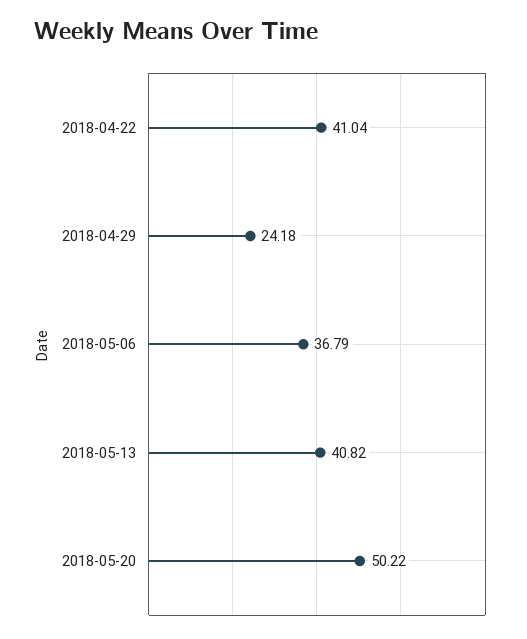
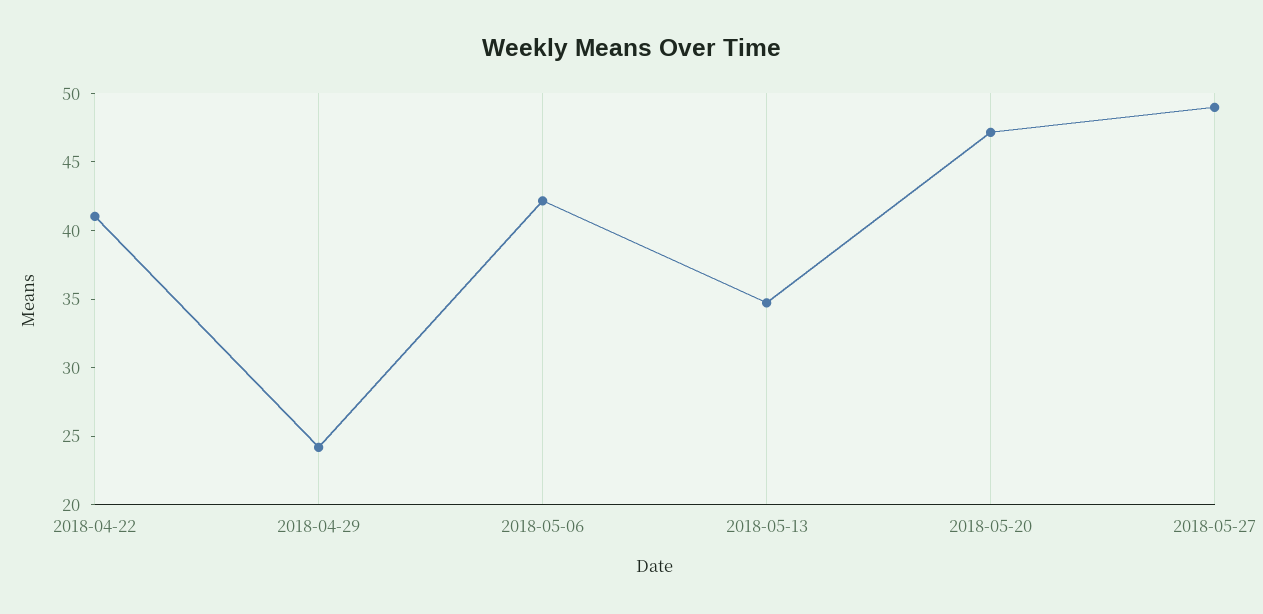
2018-05-06: 36.79 -> 42
2018-05-13: 40.82 -> 35
2018-05-20: 50.22 -> 47
2018-05-27: none -> 49

